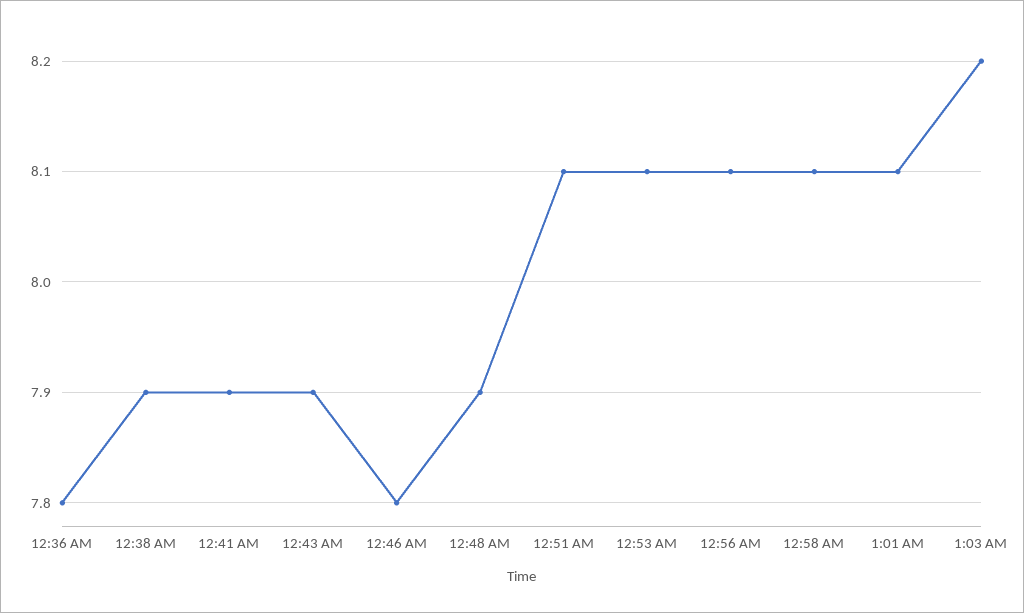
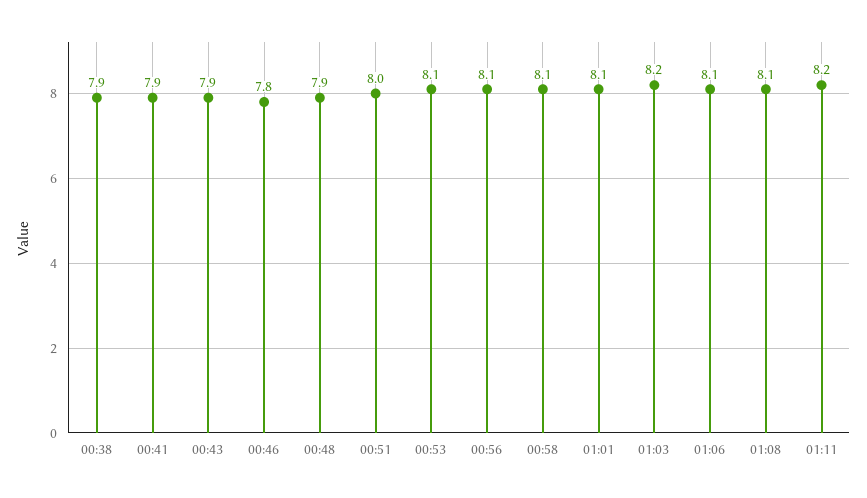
12:36 AM: 7.8 -> none
12:51 AM: 8.1 -> 8
01:06: none -> 8.1
01:08: none -> 8.1
01:11: none -> 8.2

